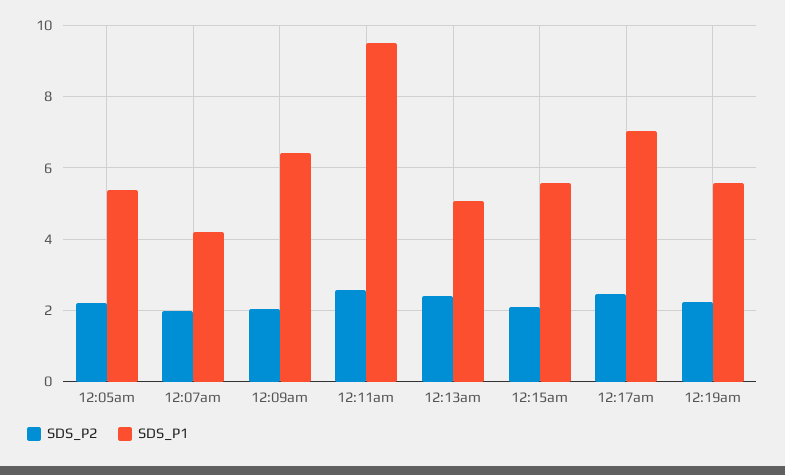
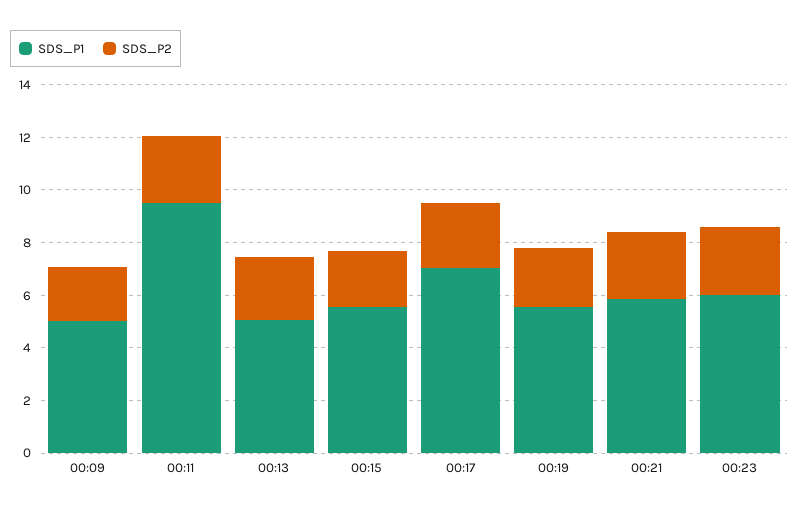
SDS_P2, 12:05am: 2.2 -> none
SDS_P1, 12:05am: 5.4 -> none
SDS_P2, 12:07am: 2 -> none
SDS_P1, 12:07am: 4.2 -> none
SDS_P1, 12:09am: 6.4 -> 5
SDS_P1, 00:21: none -> 6
SDS_P2, 00:21: none -> 2.5
SDS_P1, 00:23: none -> 6
SDS_P2, 00:23: none -> 2.5

